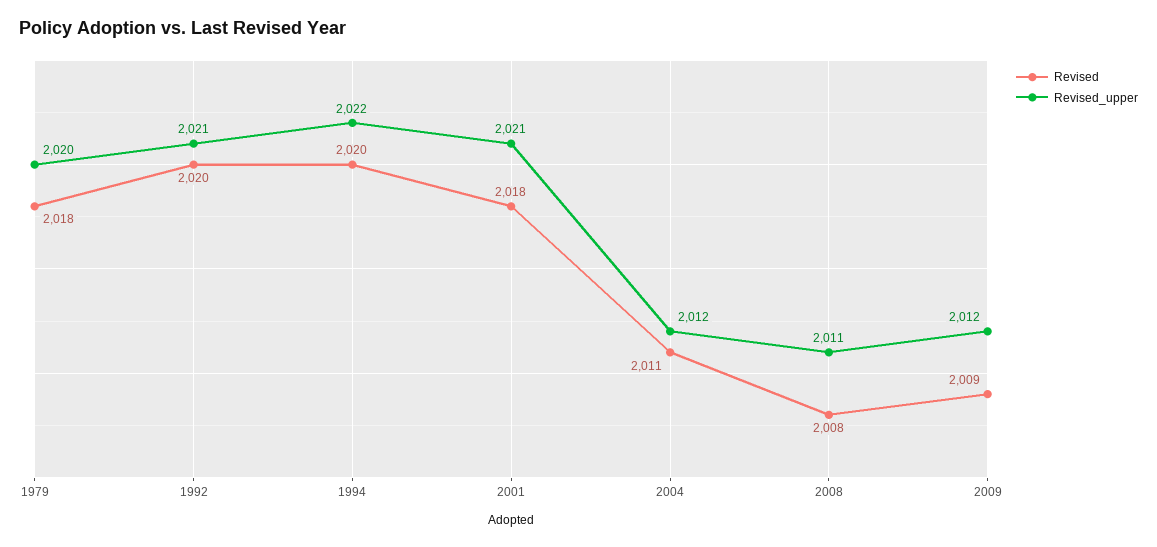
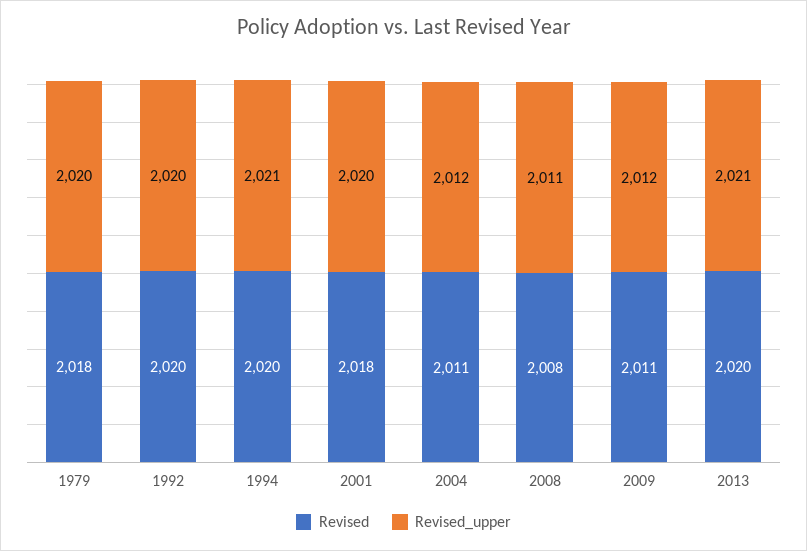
Revised_upper, 1992: 2021 -> 2020
Revised_upper, 1994: 2022 -> 2021
Revised_upper, 2001: 2021 -> 2020
Revised, 2009: 2009 -> 2011
Revised, 2013: none -> 2020
Revised_upper, 2013: none -> 2021

